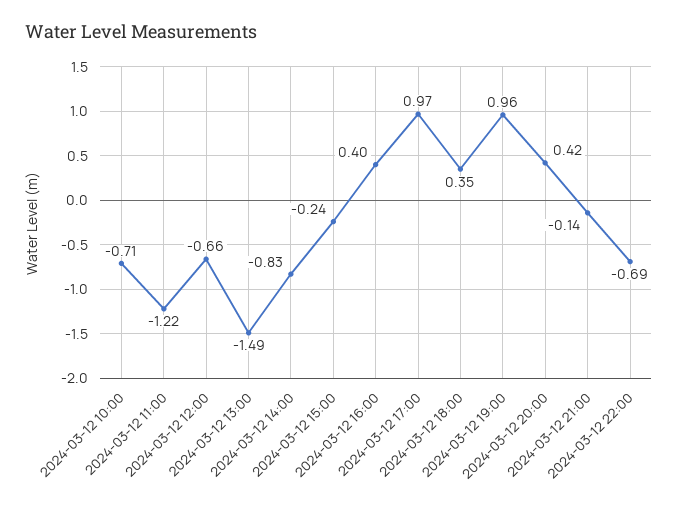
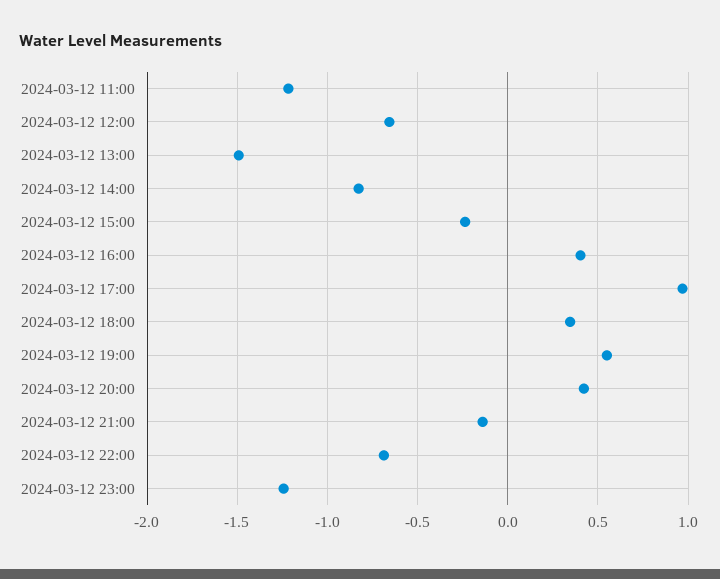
2024-03-12 10:00: -0.71 -> none
2024-03-12 19:00: 0.96 -> 0.55
2024-03-12 23:00: none -> -1.25

